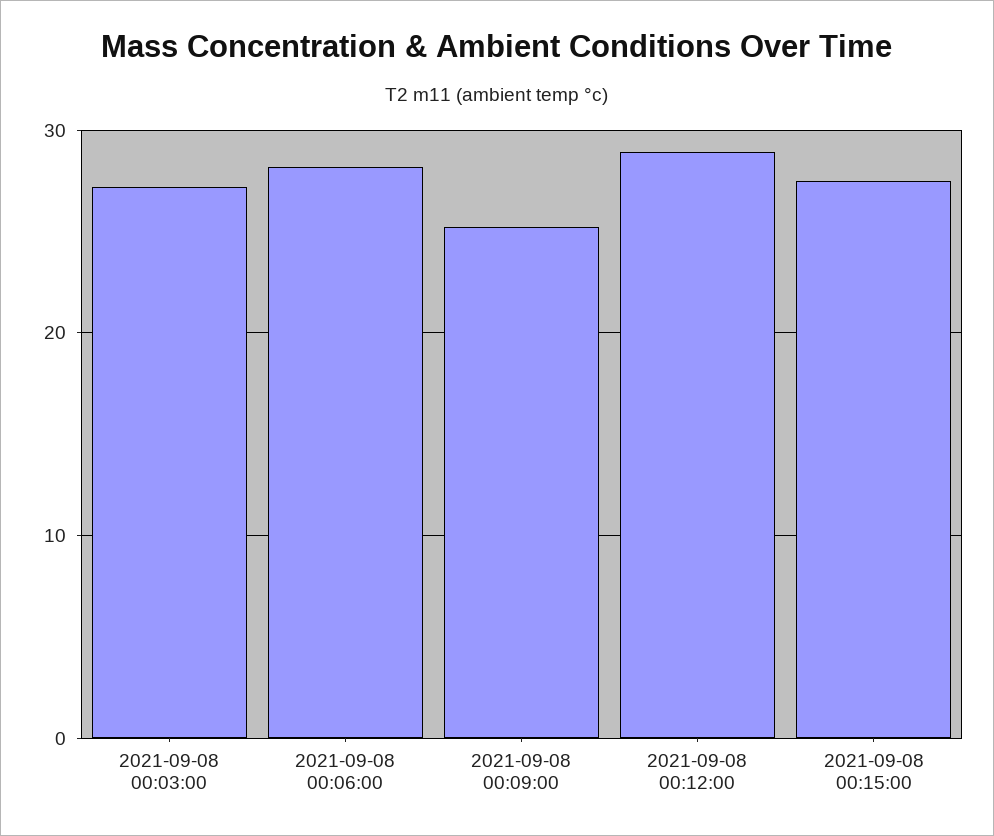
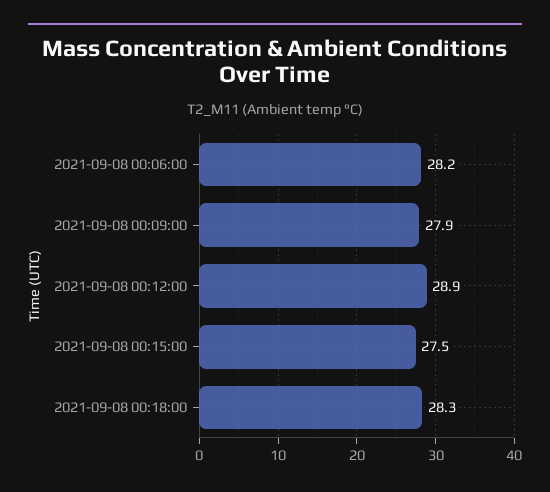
2021-09-08 00:03:00: 27 -> none
2021-09-08 00:09:00: 25 -> 27.9
2021-09-08 00:18:00: none -> 28.3

